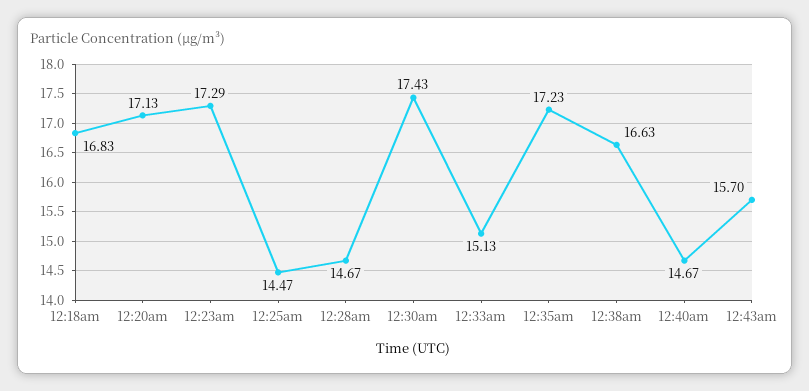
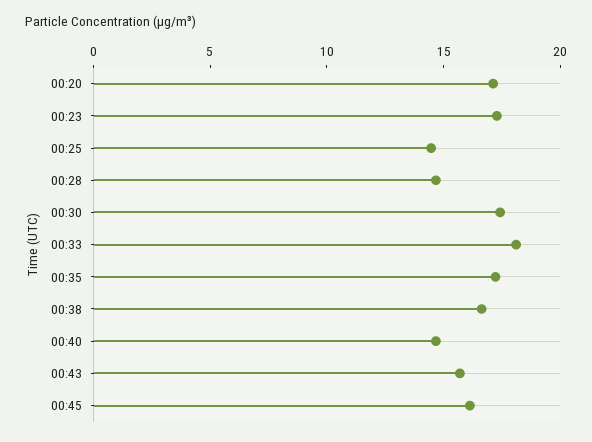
12:18am: 16.83 -> none
12:33am: 15.13 -> 18
00:45: none -> 16

